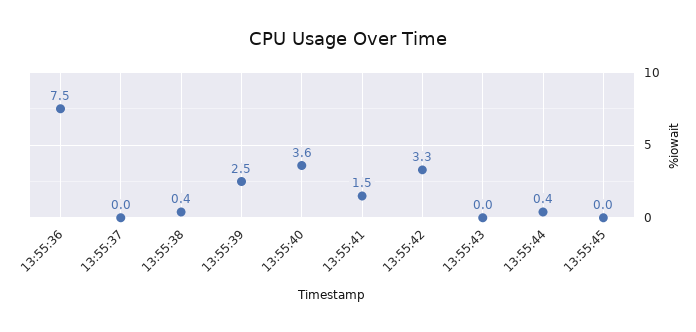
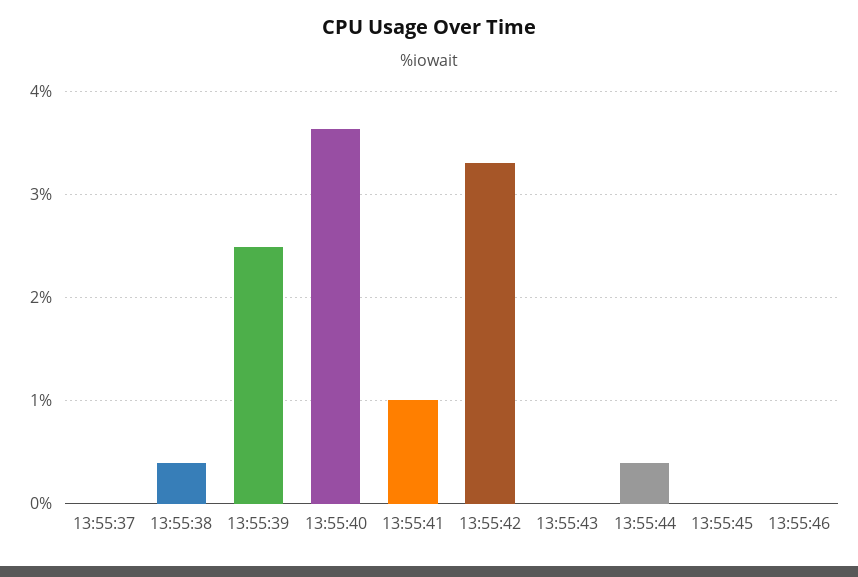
13:55:36: 7.5 -> none
13:55:41: 1.5 -> 1
13:55:46: none -> 0

